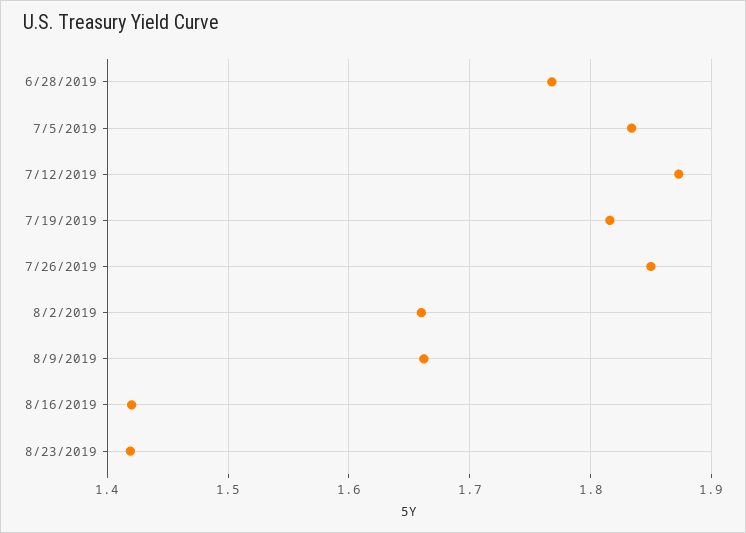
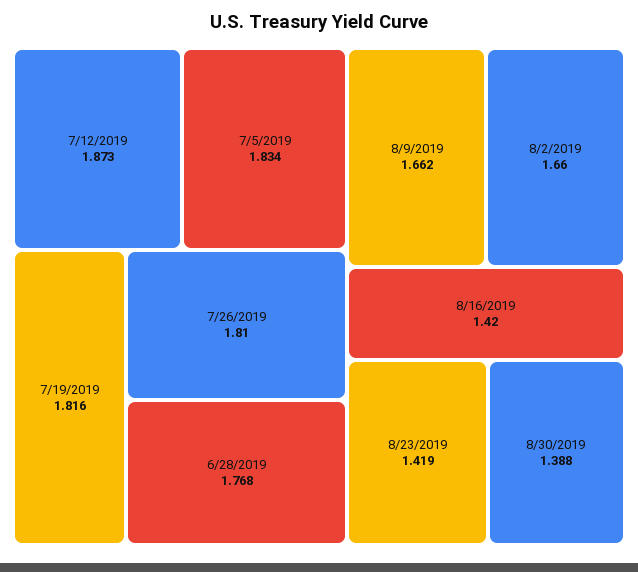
7/26/2019: 1.85 -> 1.81
8/30/2019: none -> 1.388

